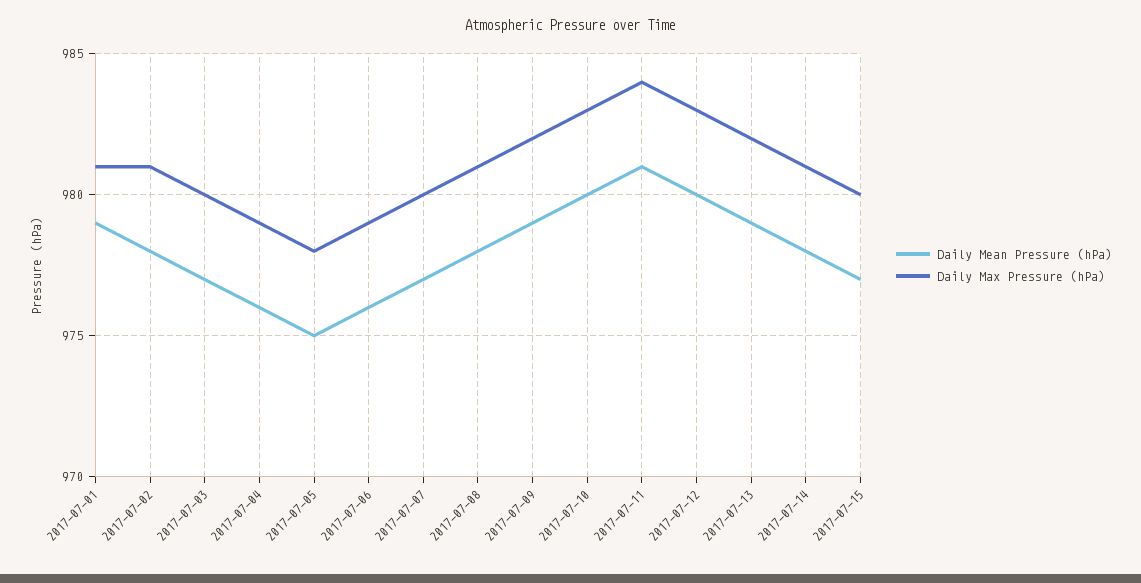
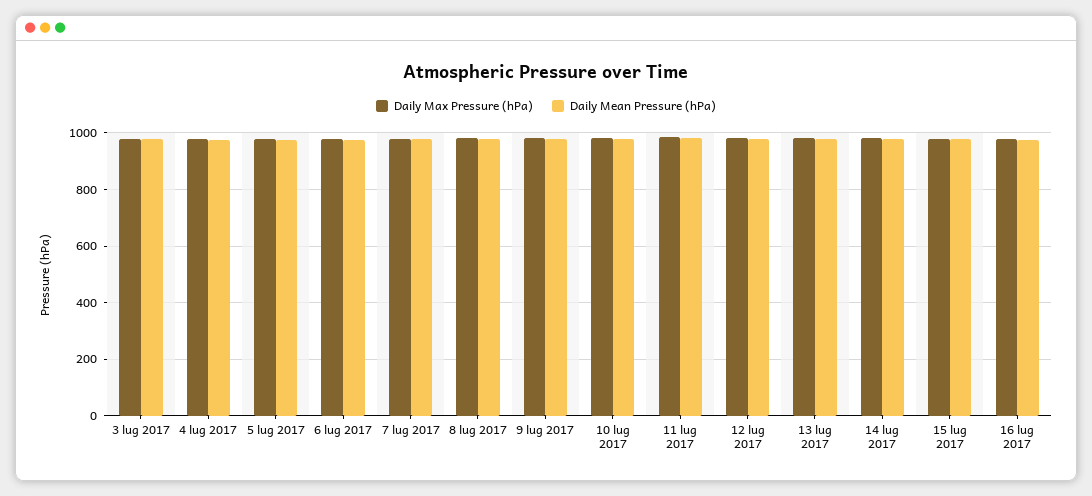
Daily Mean Pressure (hPa), 2017-07-01: 979 -> none
Daily Max Pressure (hPa), 2017-07-01: 981 -> none
Daily Mean Pressure (hPa), 2017-07-02: 978 -> none
Daily Max Pressure (hPa), 2017-07-02: 981 -> none
Daily Max Pressure (hPa), 16 lug 2017: none -> 975
Daily Mean Pressure (hPa), 16 lug 2017: none -> 975

